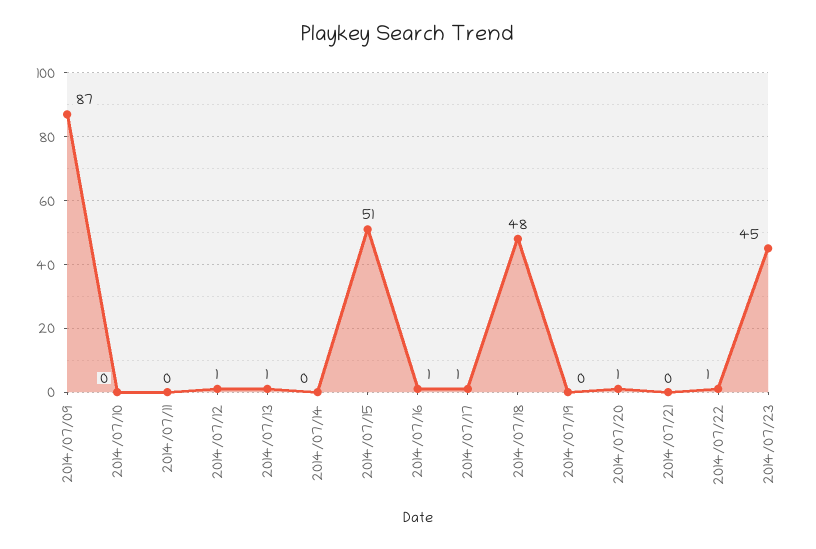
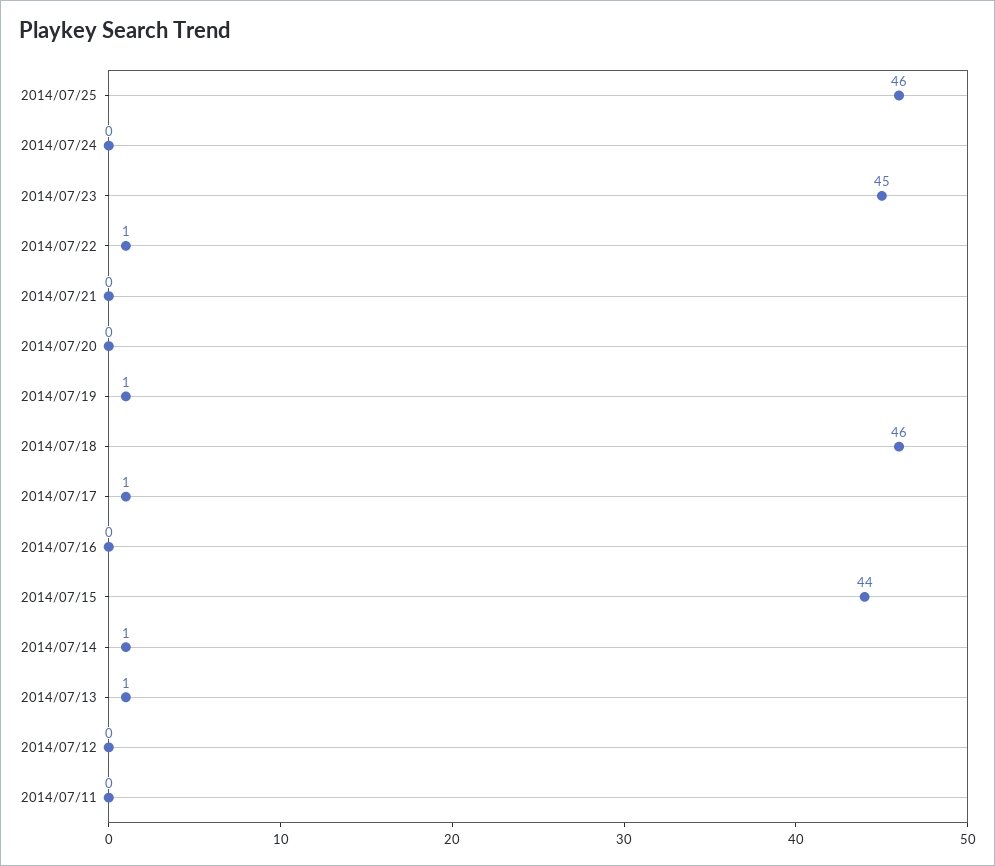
2014/07/09: 87 -> none
2014/07/10: 0 -> none
2014/07/12: 1 -> 0
2014/07/14: 0 -> 1
2014/07/15: 51 -> 44
2014/07/16: 1 -> 0
2014/07/18: 48 -> 46
2014/07/19: 0 -> 1
2014/07/20: 1 -> 0
2014/07/25: none -> 46
2014/07/24: none -> 0

